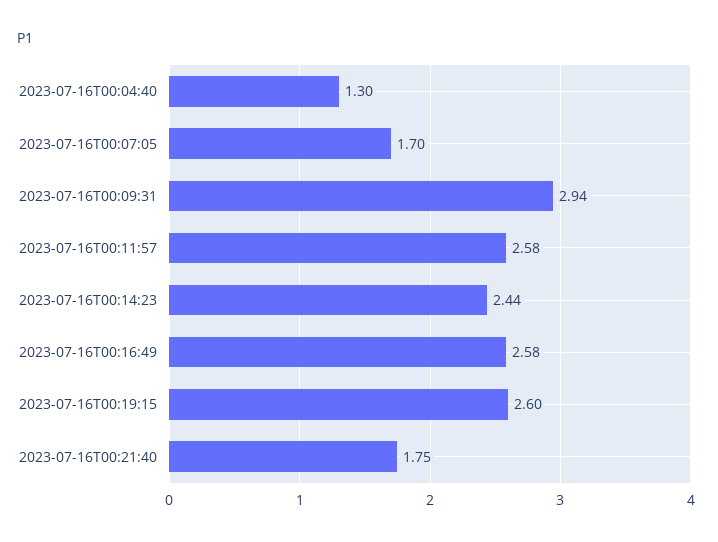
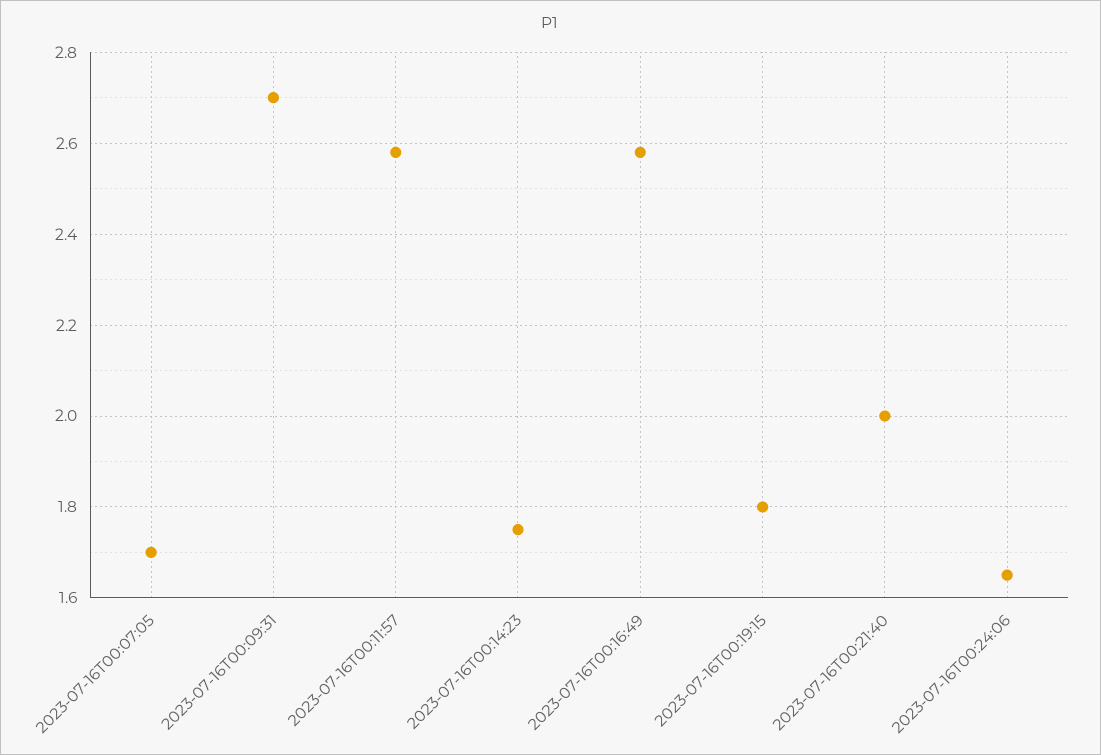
2023-07-16T00:04:40: 1.3 -> none
2023-07-16T00:09:31: 2.94 -> 2.7
2023-07-16T00:14:23: 2.44 -> 1.75
2023-07-16T00:19:15: 2.6 -> 1.8
2023-07-16T00:21:40: 1.75 -> 2
2023-07-16T00:24:06: none -> 1.65

